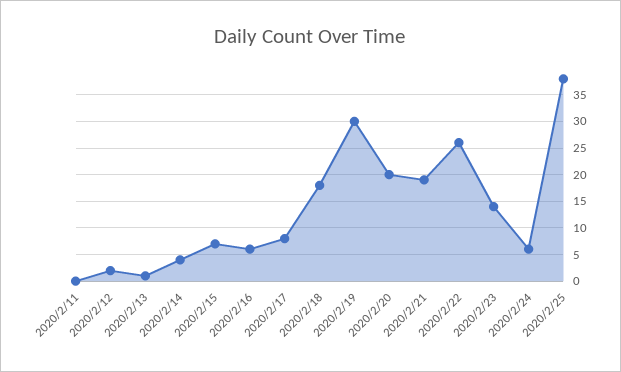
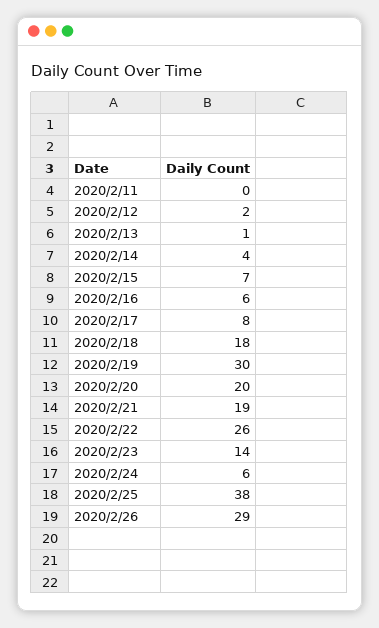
2020/2/26: none -> 29

